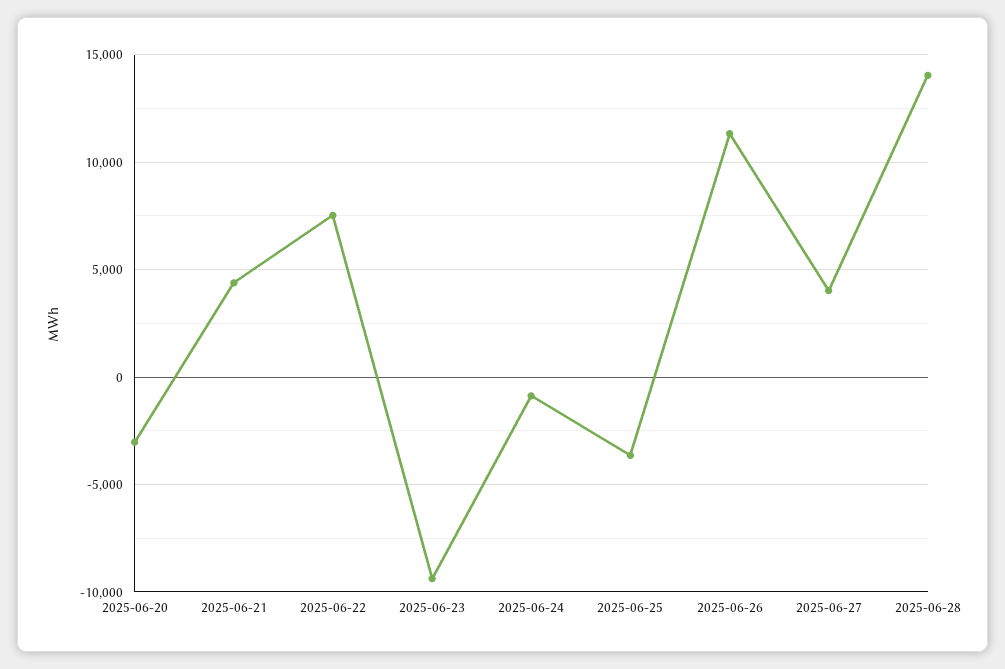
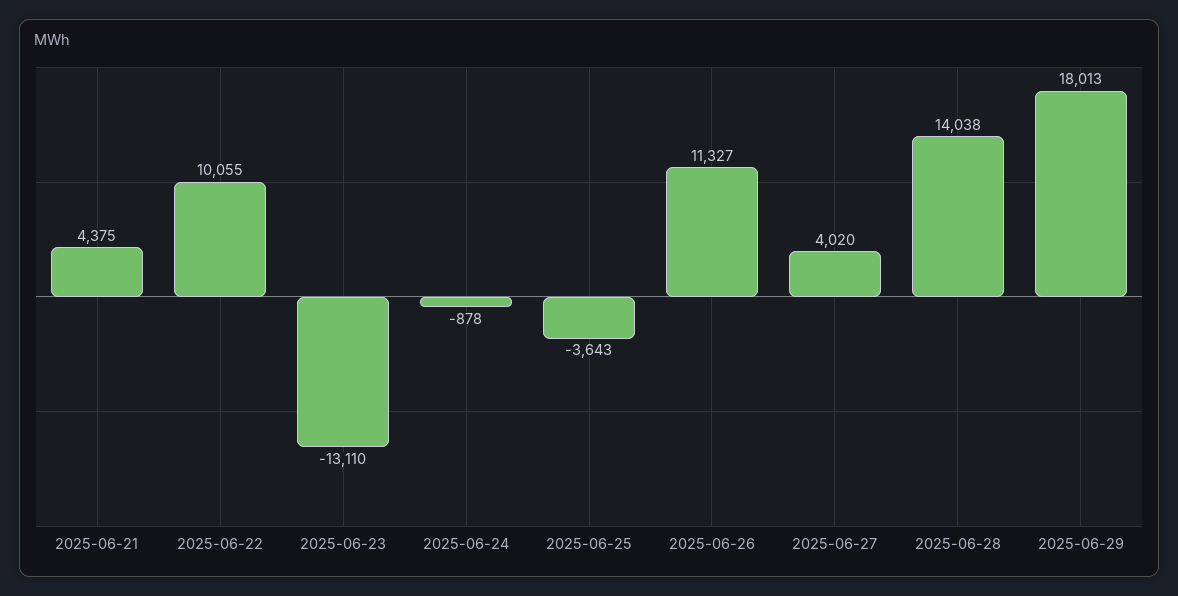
2025-06-20: -3000 -> none
2025-06-22: 7500 -> 10055
2025-06-23: -9500 -> -13110
2025-06-29: none -> 18013

